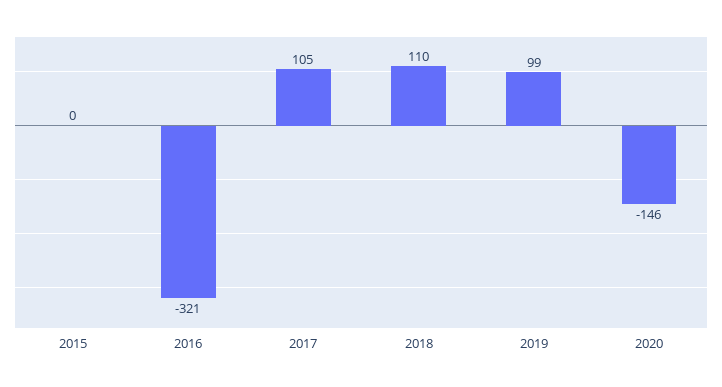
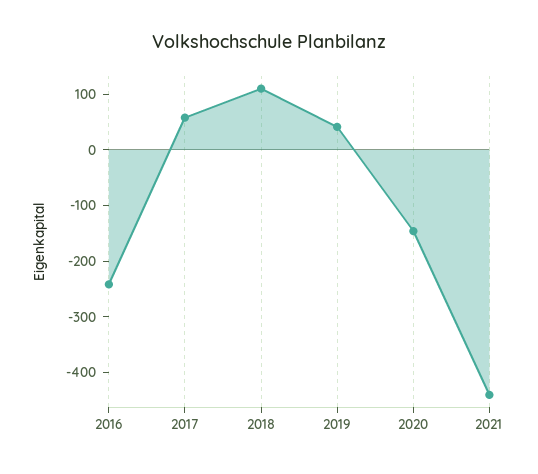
2015: 0 -> none
2016: -321 -> -240
2017: 105 -> 60
2019: 99 -> 40
2021: none -> -440

